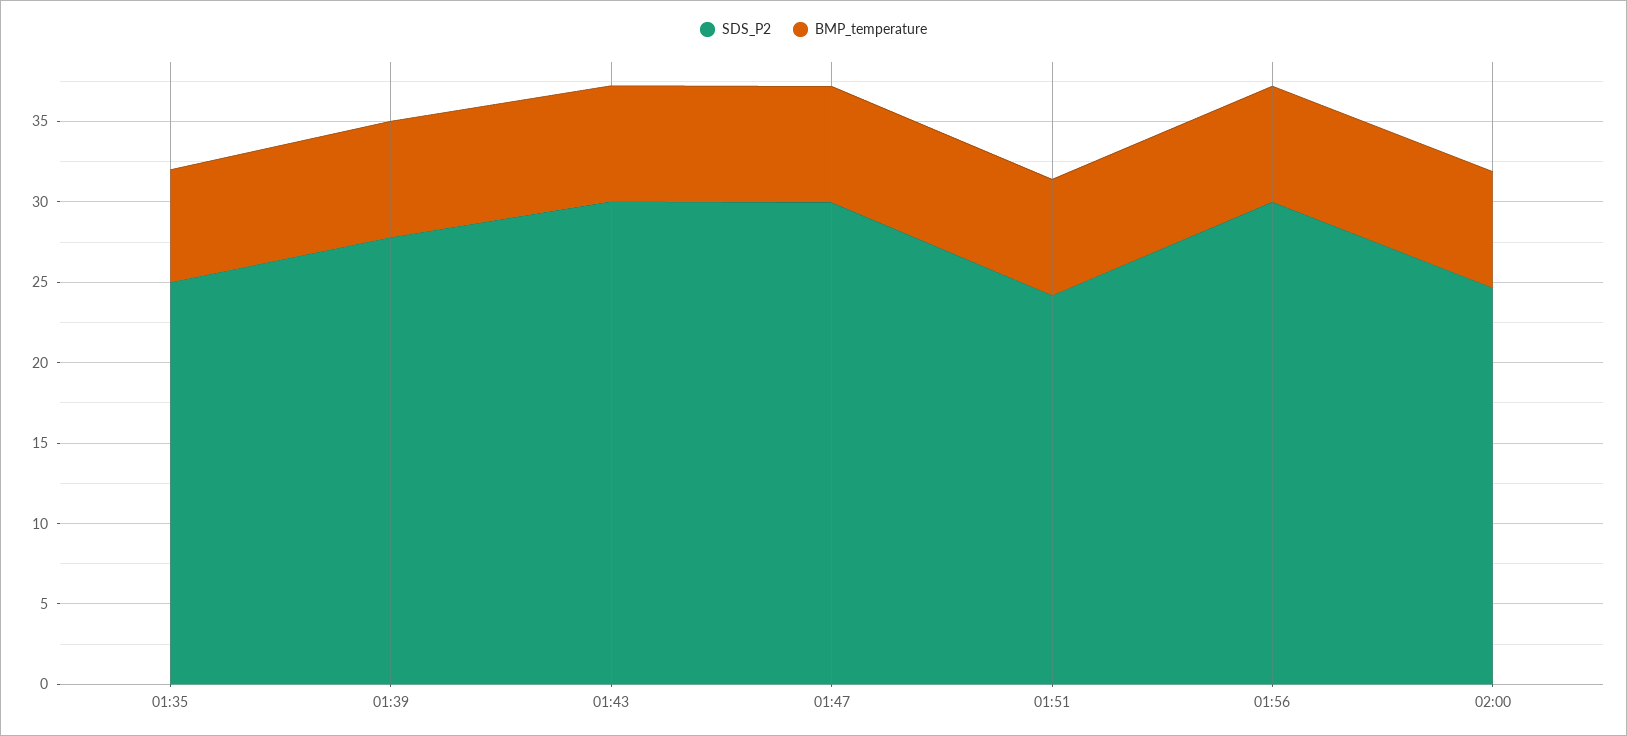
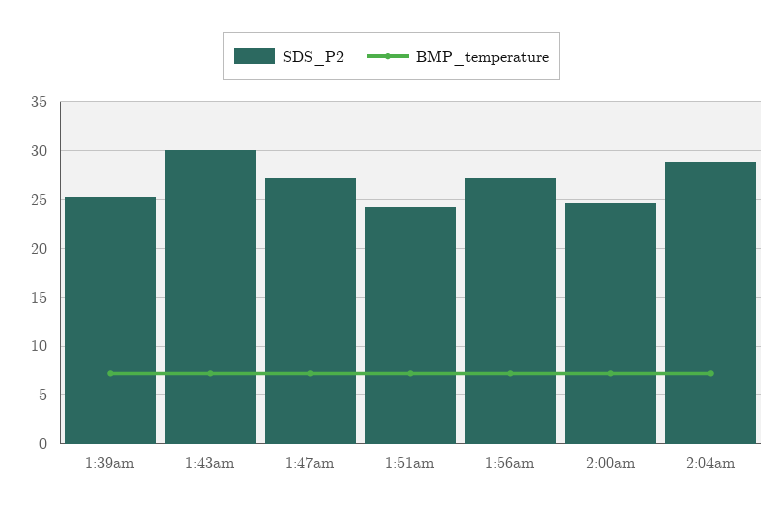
SDS_P2, 01:35: 25 -> none
BMP_temperature, 01:35: 7 -> none
SDS_P2, 01:39: 28 -> 25
SDS_P2, 01:47: 30 -> 27
SDS_P2, 01:56: 30 -> 27
SDS_P2, 2:04am: none -> 29
BMP_temperature, 2:04am: none -> 7

